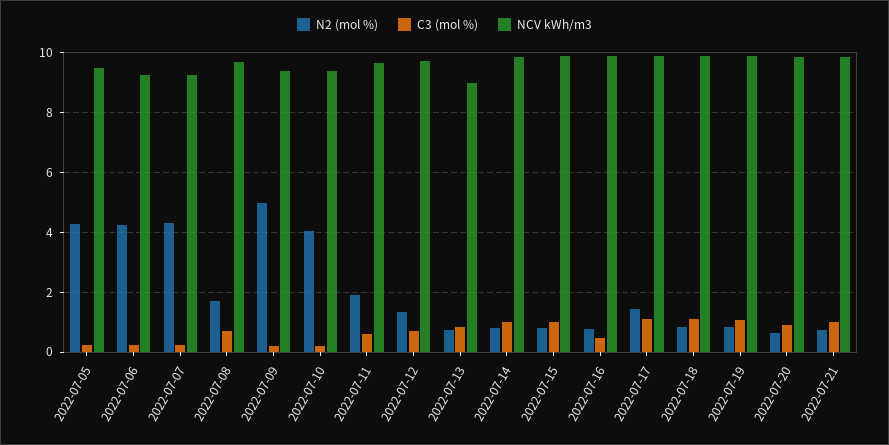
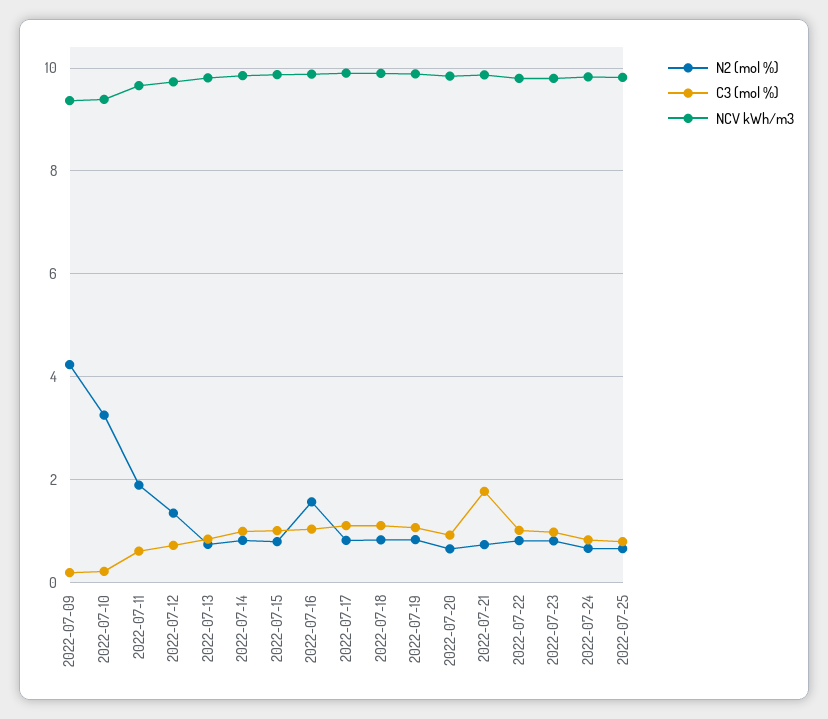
N2 (mol %), 2022-07-05: 4.25 -> none
C3 (mol %), 2022-07-05: 0.25 -> none
NCV kWh/m3, 2022-07-05: 9.5 -> none
N2 (mol %), 2022-07-06: 4.25 -> none
C3 (mol %), 2022-07-06: 0.25 -> none
NCV kWh/m3, 2022-07-06: 9.25 -> none
N2 (mol %), 2022-07-07: 4.25 -> none
C3 (mol %), 2022-07-07: 0.25 -> none
NCV kWh/m3, 2022-07-07: 9.25 -> none
N2 (mol %), 2022-07-08: 1.75 -> none
C3 (mol %), 2022-07-08: 0.75 -> none
NCV kWh/m3, 2022-07-08: 9.75 -> none
N2 (mol %), 2022-07-09: 5 -> 4.2
N2 (mol %), 2022-07-10: 4 -> 3.2
NCV kWh/m3, 2022-07-13: 9 -> 9.8
N2 (mol %), 2022-07-16: 0.75 -> 1.6
C3 (mol %), 2022-07-16: 0.5 -> 1
N2 (mol %), 2022-07-17: 1.5 -> 0.8
C3 (mol %), 2022-07-21: 1 -> 1.8
N2 (mol %), 2022-07-22: none -> 0.8
C3 (mol %), 2022-07-22: none -> 1
NCV kWh/m3, 2022-07-22: none -> 9.8
N2 (mol %), 2022-07-23: none -> 0.8
C3 (mol %), 2022-07-23: none -> 1
NCV kWh/m3, 2022-07-23: none -> 9.8
N2 (mol %), 2022-07-24: none -> 0.6
C3 (mol %), 2022-07-24: none -> 0.8
NCV kWh/m3, 2022-07-24: none -> 9.8
N2 (mol %), 2022-07-25: none -> 0.6
C3 (mol %), 2022-07-25: none -> 0.8
NCV kWh/m3, 2022-07-25: none -> 9.8

